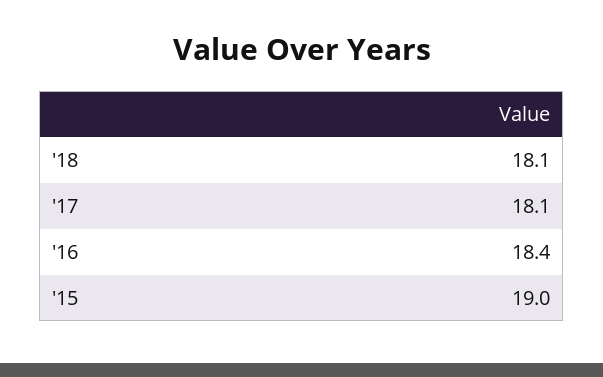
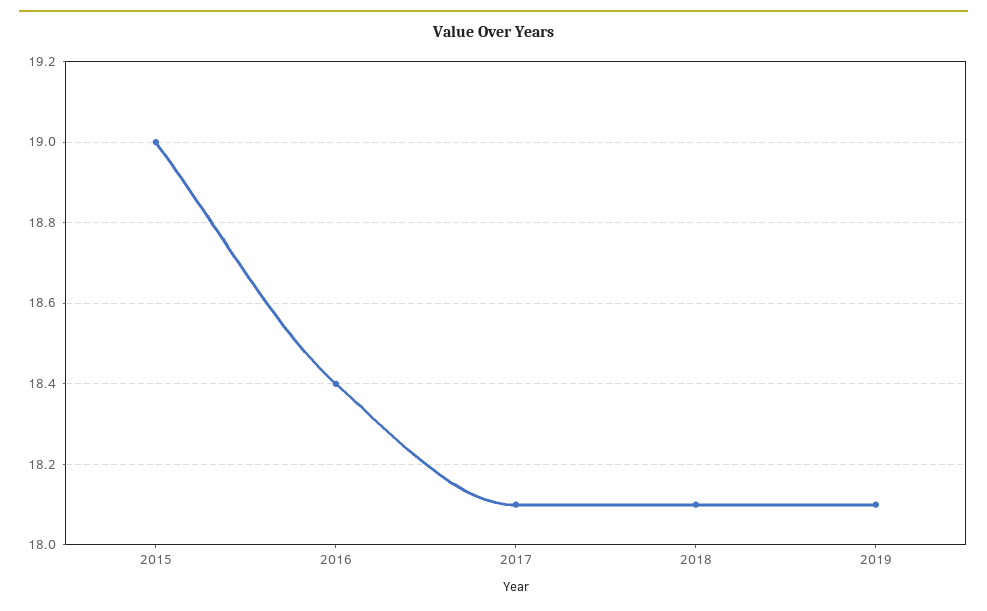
2019: none -> 18.1

